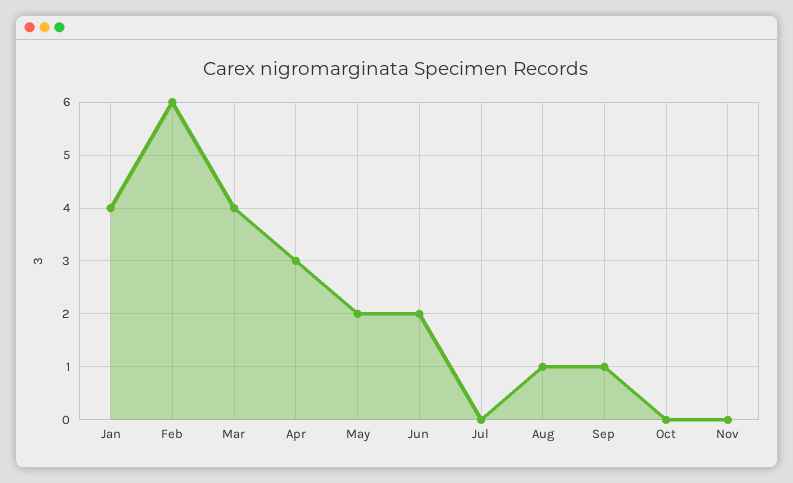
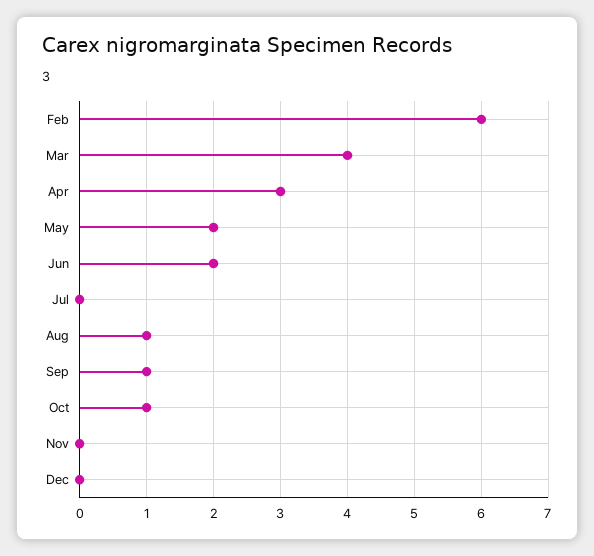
Jan: 4 -> none
Oct: 0 -> 1
Dec: none -> 0

